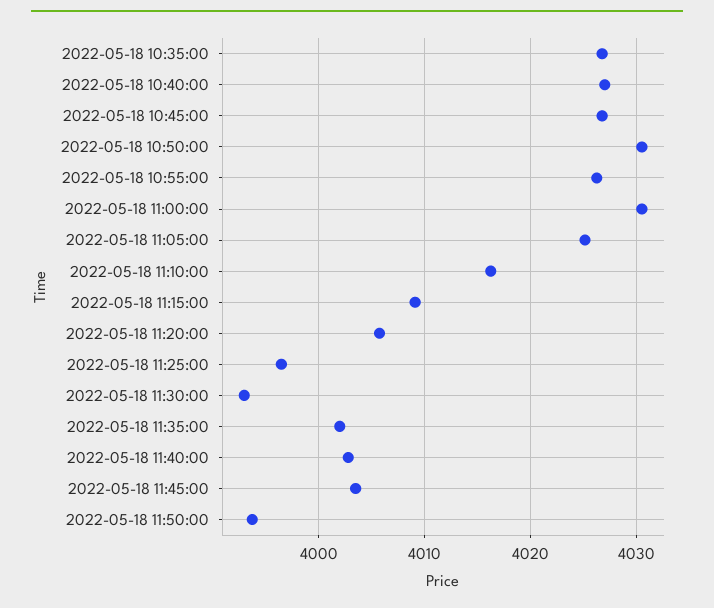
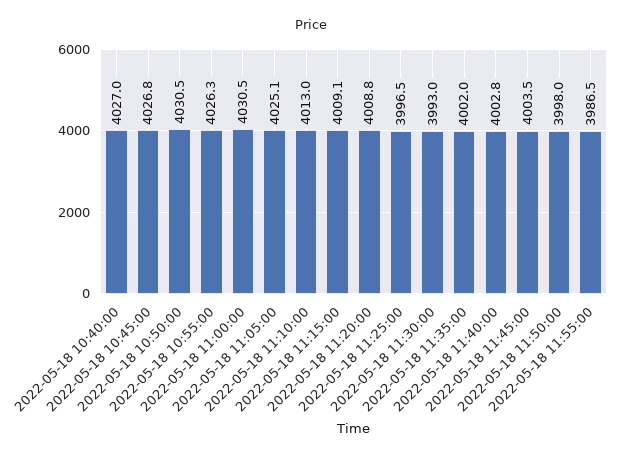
2022-05-18 10:35:00: 4027 -> none
2022-05-18 11:10:00: 4016 -> 4013
2022-05-18 11:20:00: 4006 -> 4008.8
2022-05-18 11:50:00: 3994 -> 3998
2022-05-18 11:55:00: none -> 3986.5

